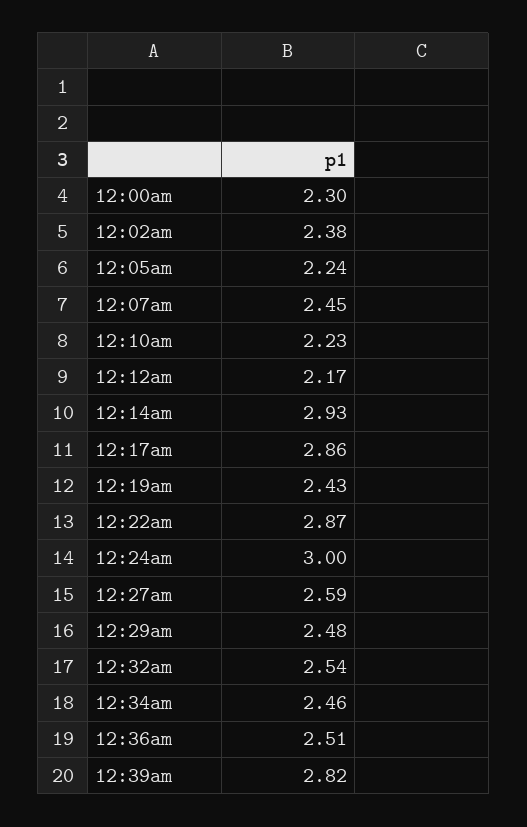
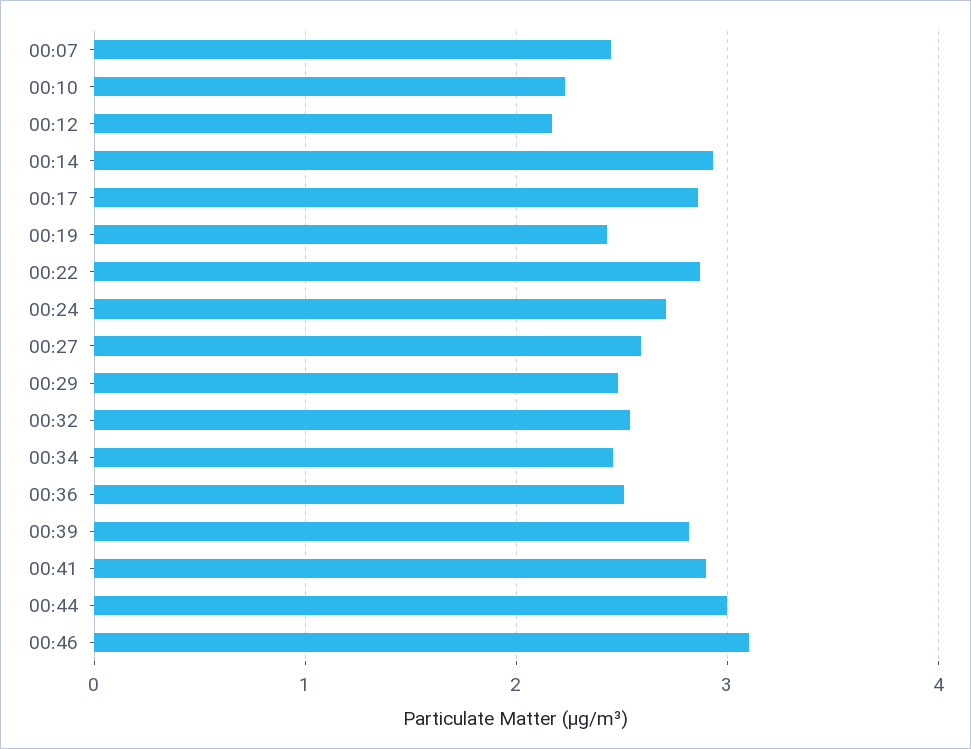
12:00am: 2.3 -> none
12:02am: 2.38 -> none
12:05am: 2.24 -> none
12:24am: 3 -> 2.7
00:41: none -> 2.9
00:44: none -> 3
00:46: none -> 3.1

